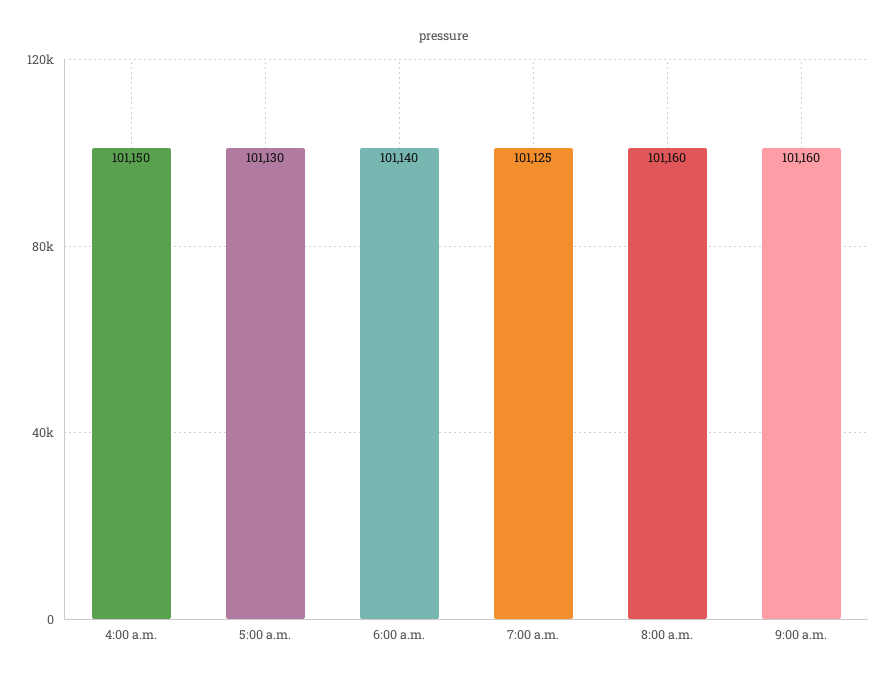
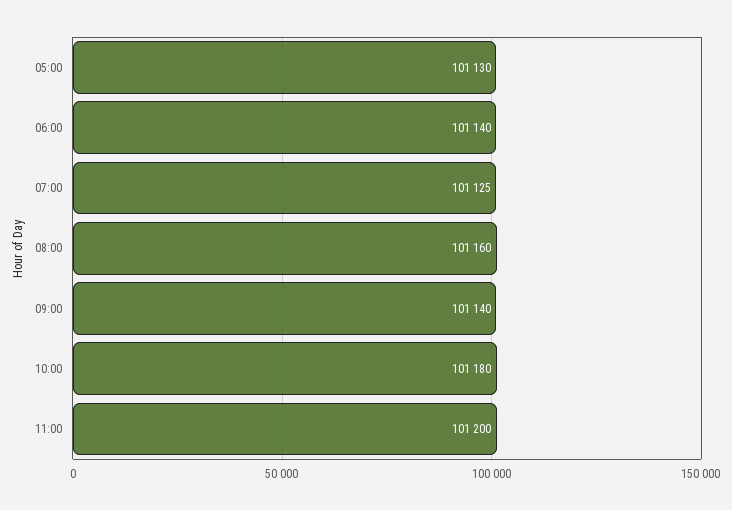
4:00 a.m.: 101150 -> none
9:00 a.m.: 101160 -> 101140
10:00: none -> 101180
11:00: none -> 101200

